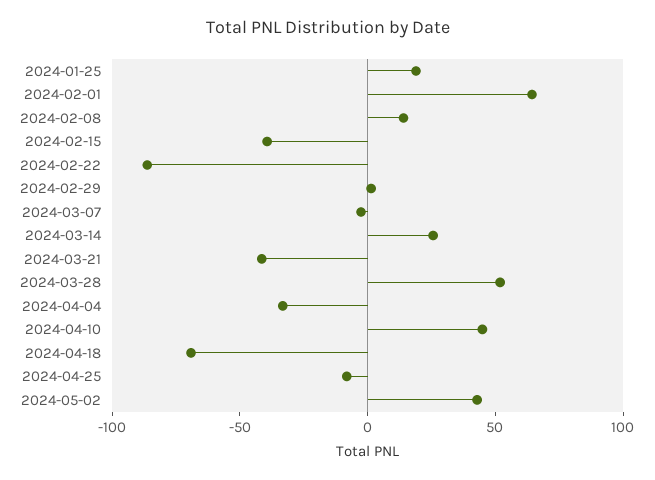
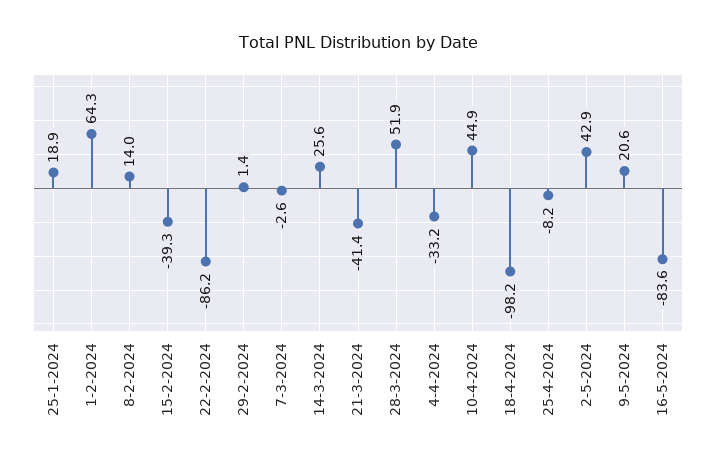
2024-04-18: -70 -> -98.2
9-5-2024: none -> 20.6
16-5-2024: none -> -83.6

